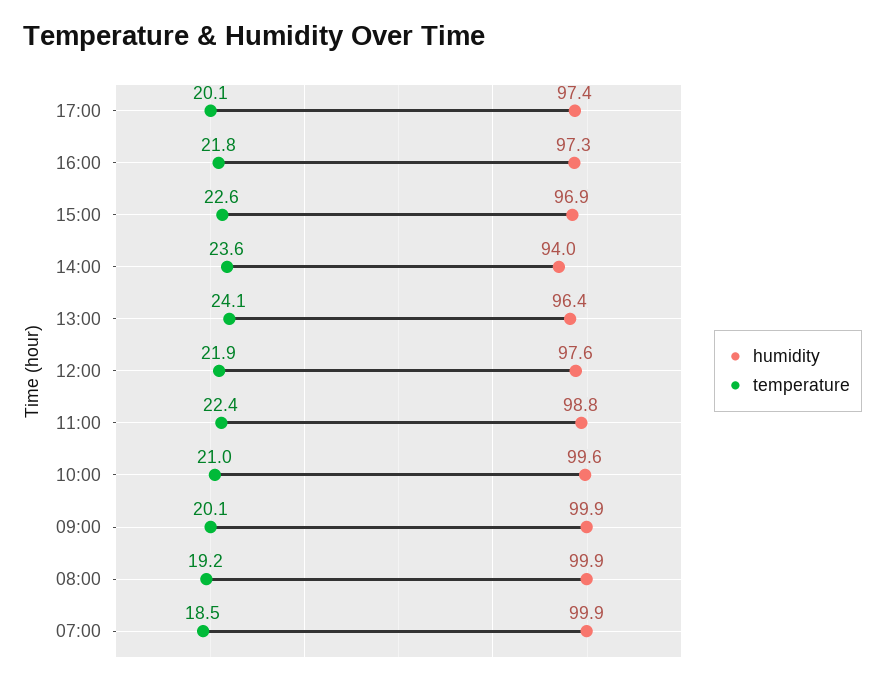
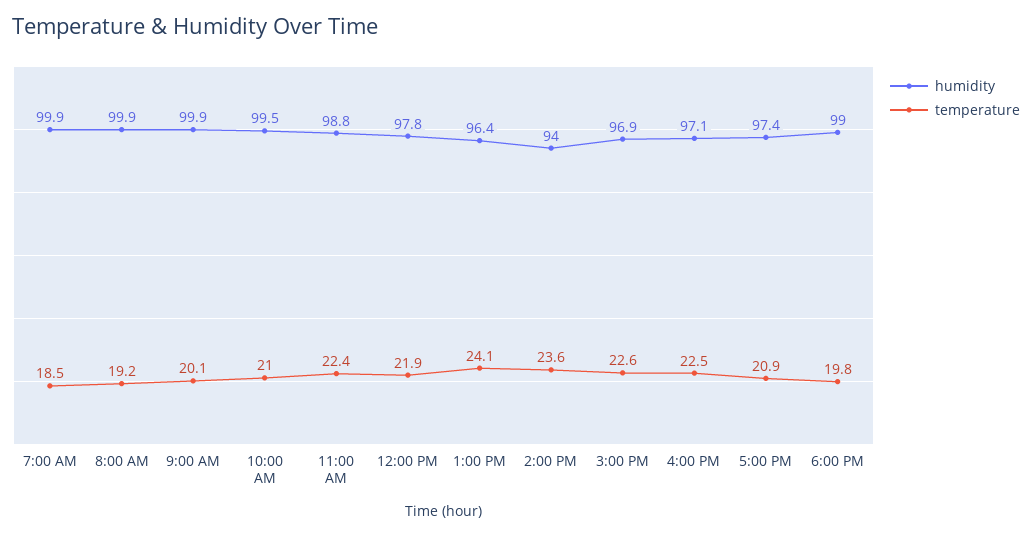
temperature, 17:00: 20.1 -> 20.9
humidity, 16:00: 97.3 -> 97.1
temperature, 16:00: 21.8 -> 22.5
humidity, 12:00: 97.6 -> 97.8
humidity, 10:00: 99.6 -> 99.5
humidity, 6:00 PM: none -> 99
temperature, 6:00 PM: none -> 19.8

